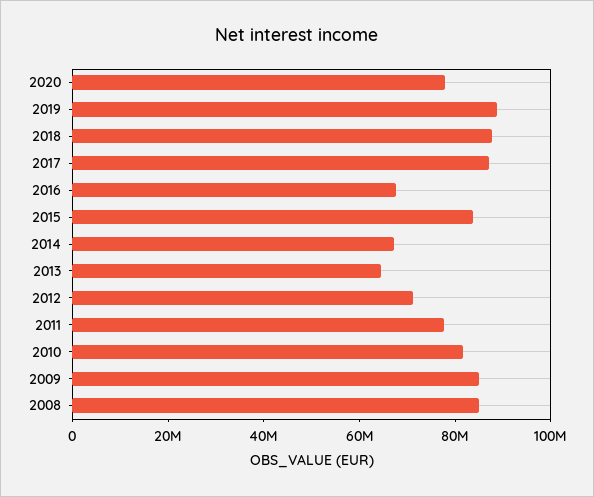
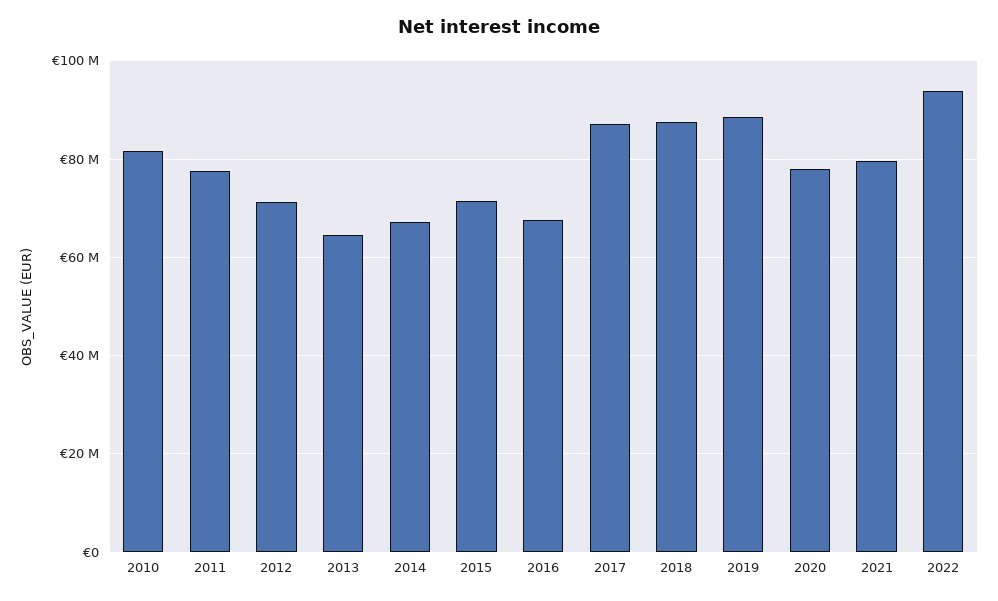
2015: 85000000 -> 72000000
2009: 85000000 -> none
2008: 85000000 -> none
2021: none -> 80000000
2022: none -> 94000000

